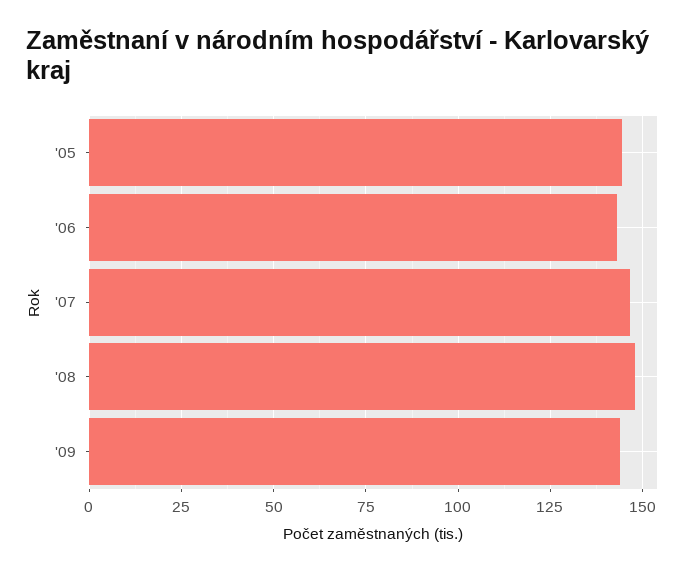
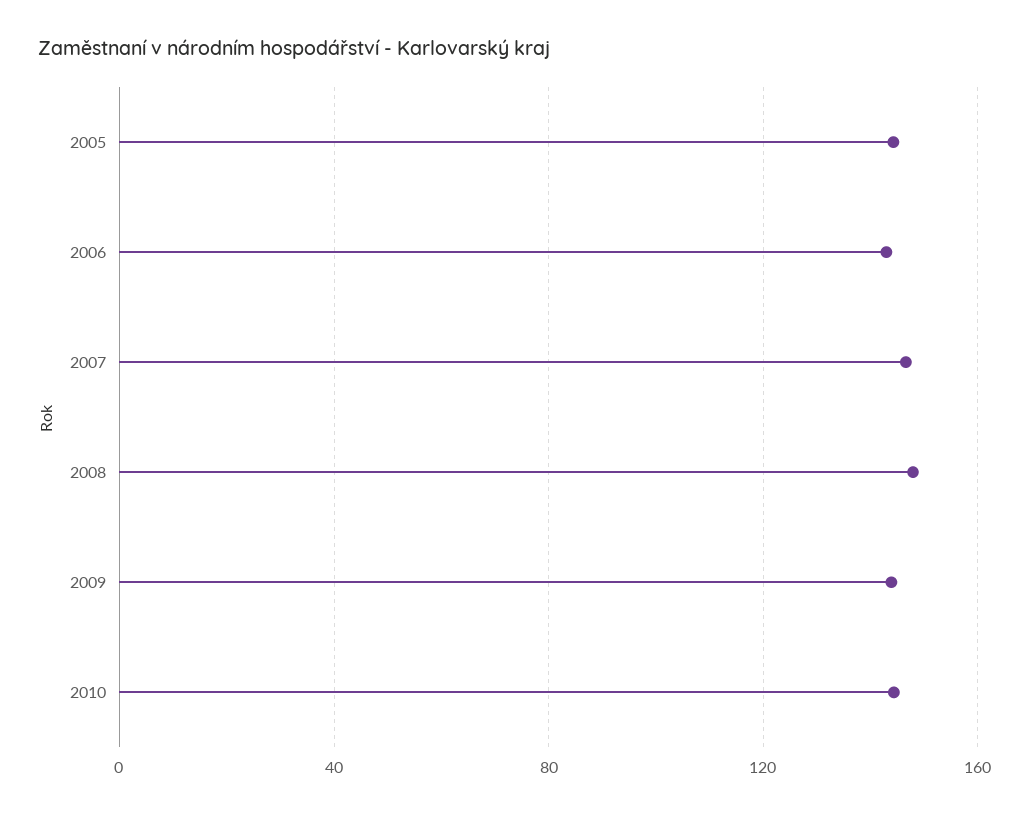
2010: none -> 145

